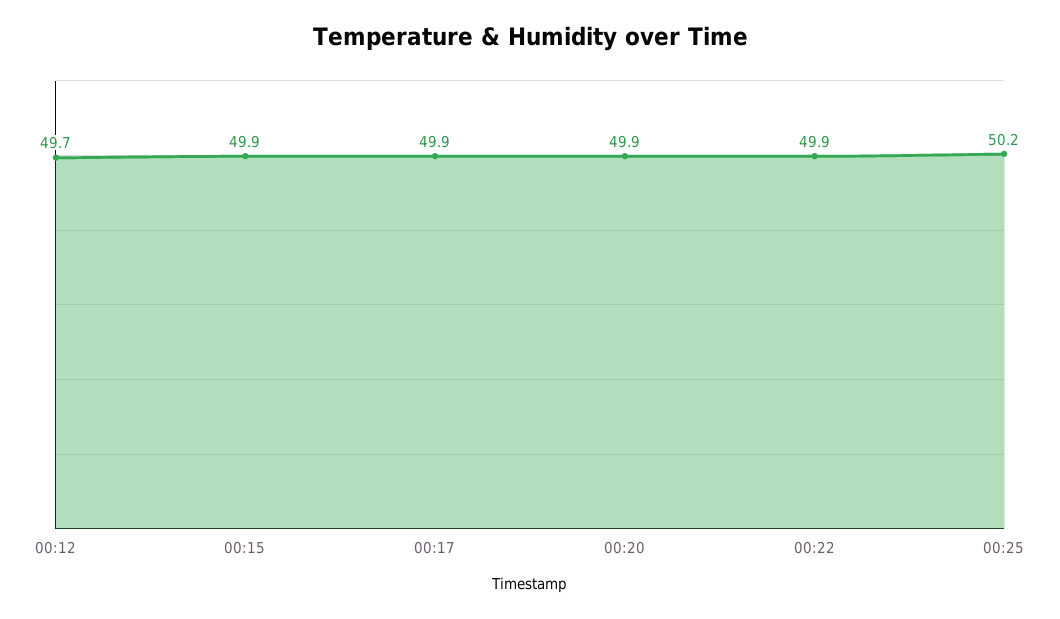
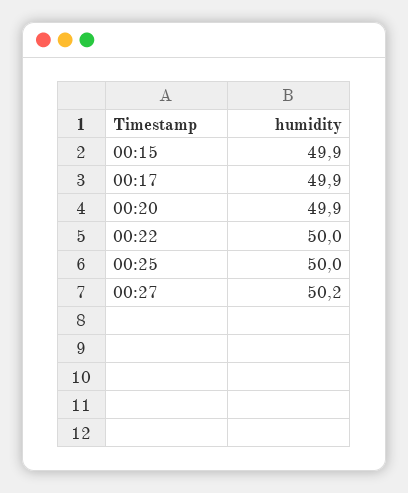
00:12: 49.7 -> none
00:22: 49.9 -> 50
00:25: 50.2 -> 50
00:27: none -> 50.2

